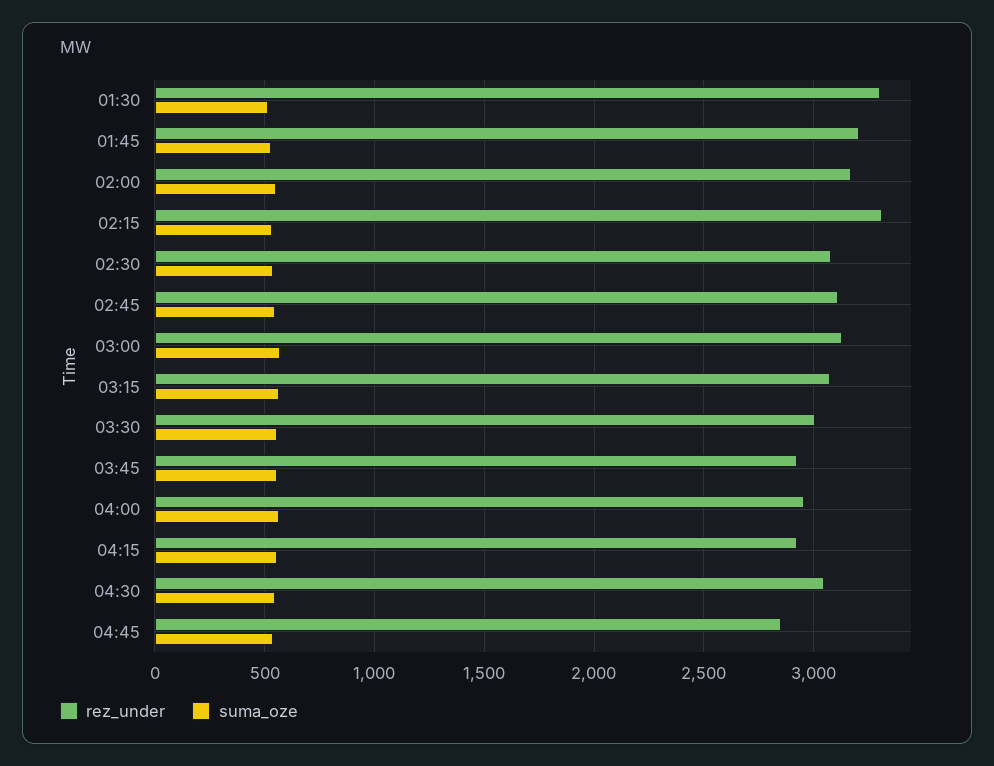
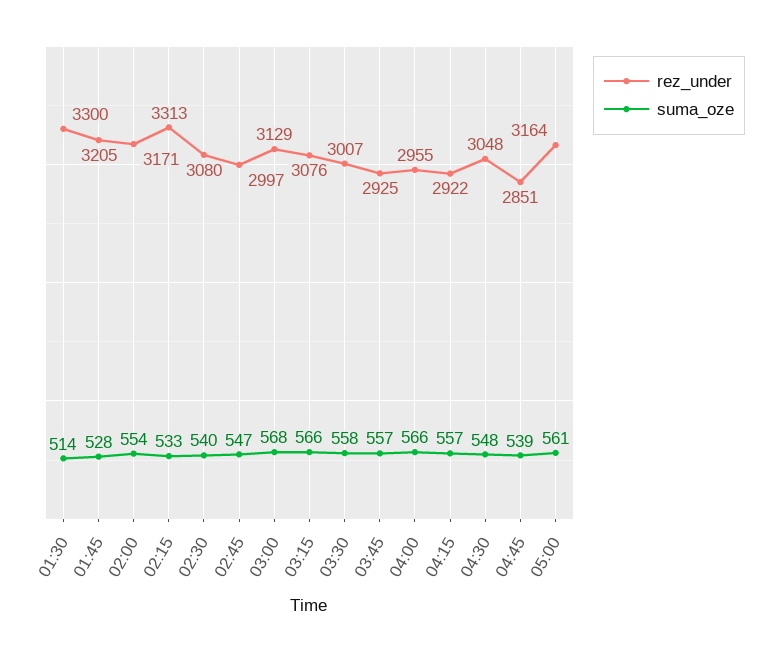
rez_under, 02:45: 3100 -> 2997
rez_under, 05:00: none -> 3164
suma_oze, 05:00: none -> 561

